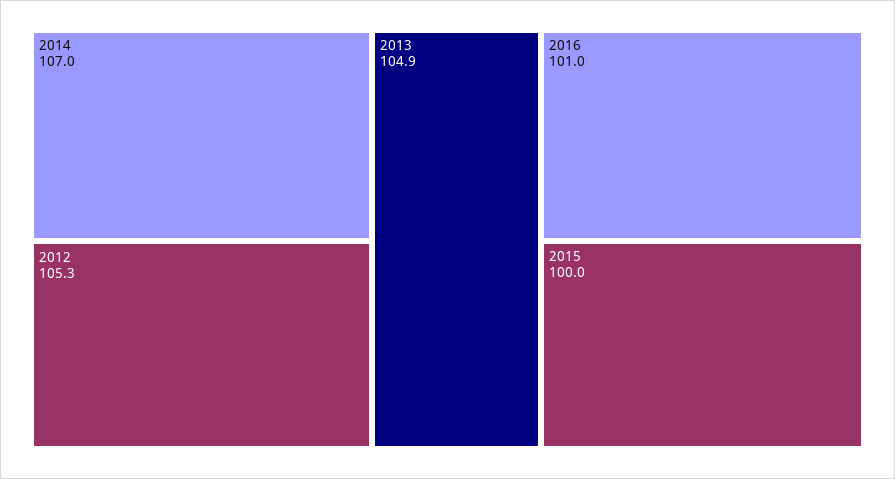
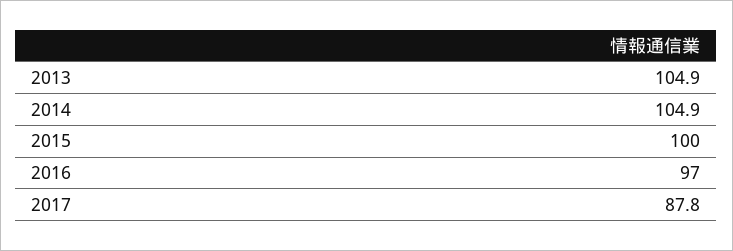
2014: 107 -> 104.9
2012: 105.3 -> none
2016: 101 -> 97
2017: none -> 87.8

